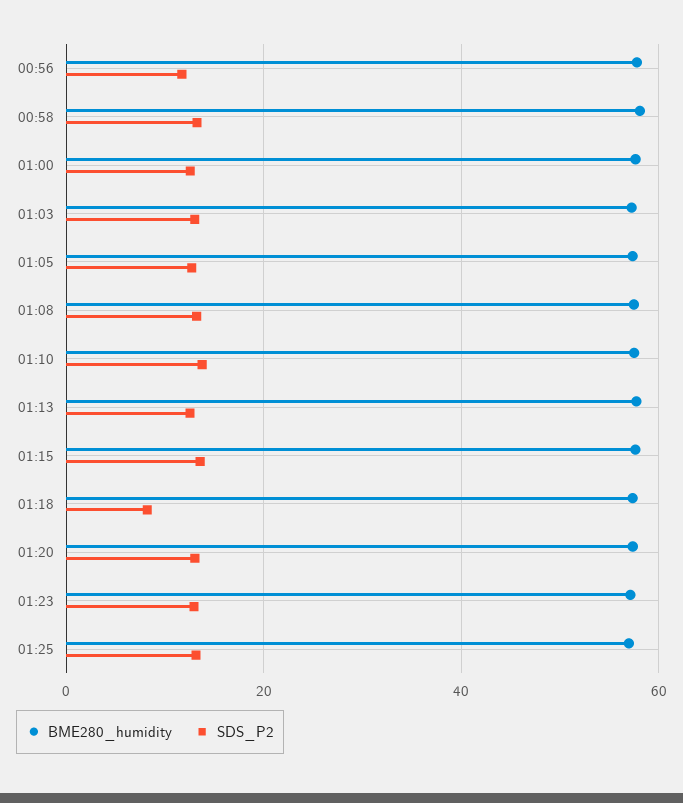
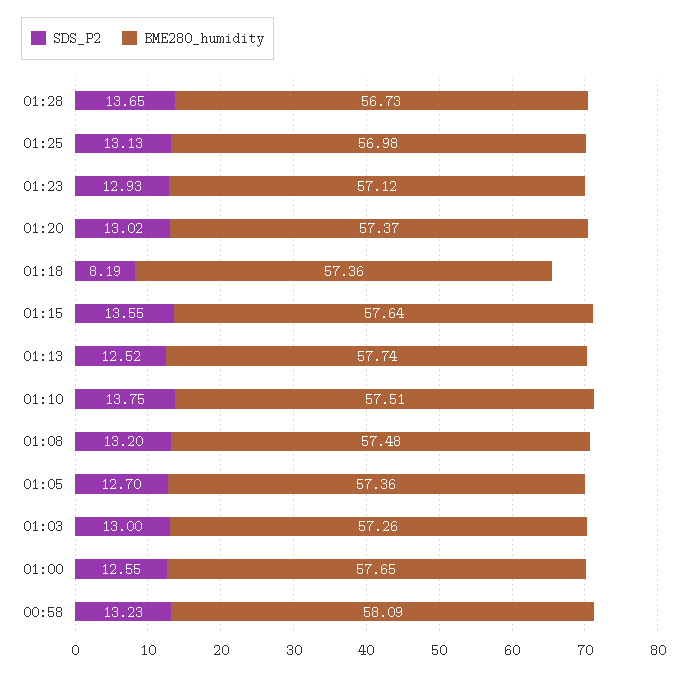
BME280_humidity, 00:56: 58 -> none
SDS_P2, 00:56: 12 -> none
SDS_P2, 01:28: none -> 13.65
BME280_humidity, 01:28: none -> 56.73

